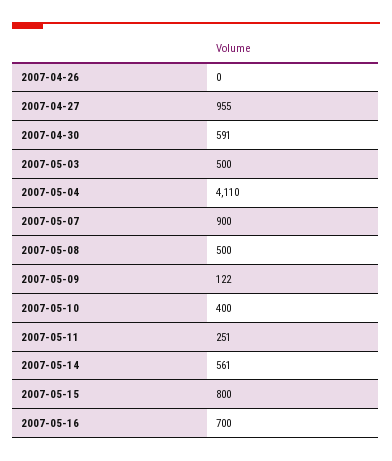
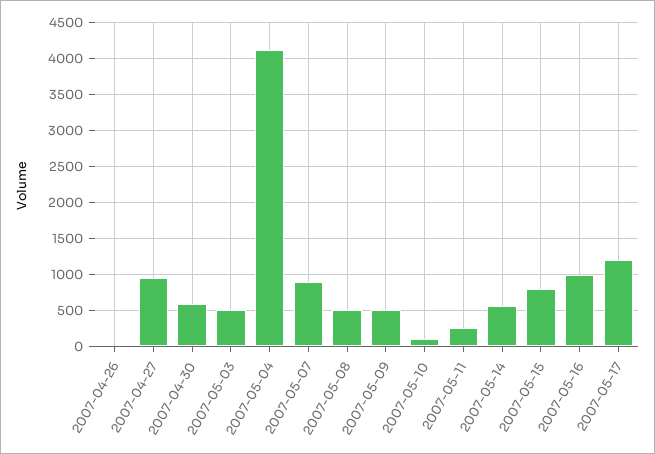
2007-05-09: 122 -> 500
2007-05-10: 400 -> 100
2007-05-16: 700 -> 1000
2007-05-17: none -> 1200

